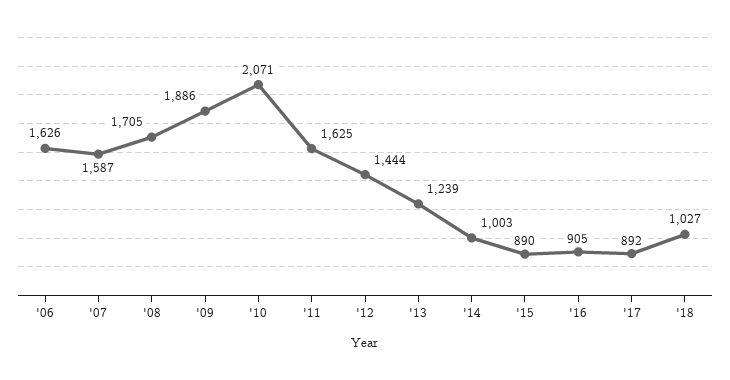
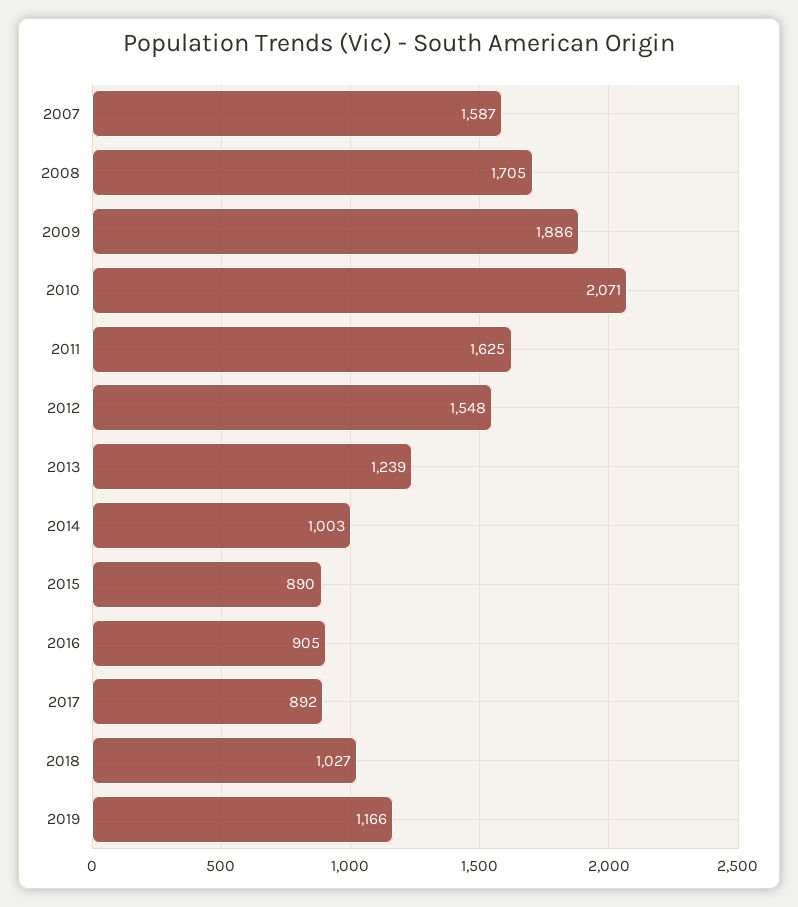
'06: 1626 -> none
'12: 1444 -> 1548
2019: none -> 1166

